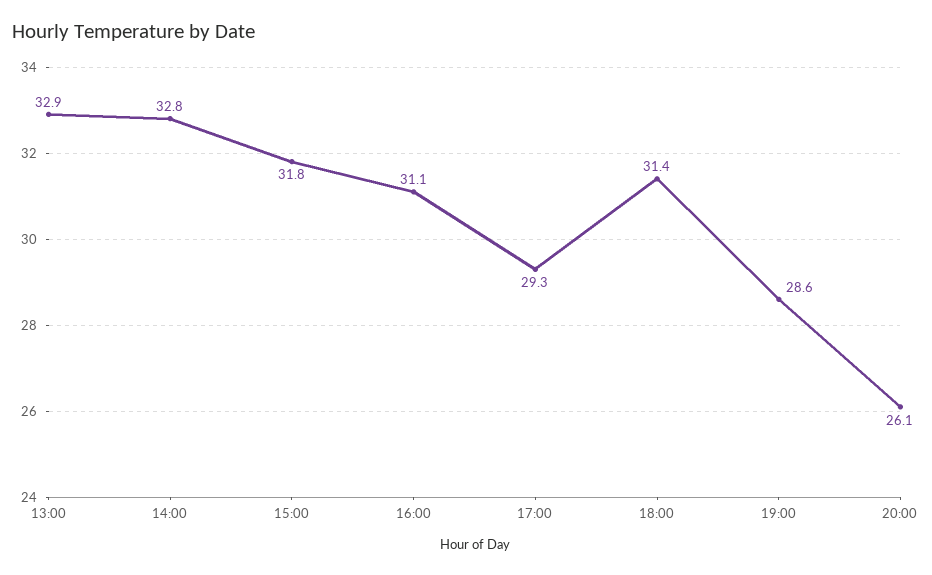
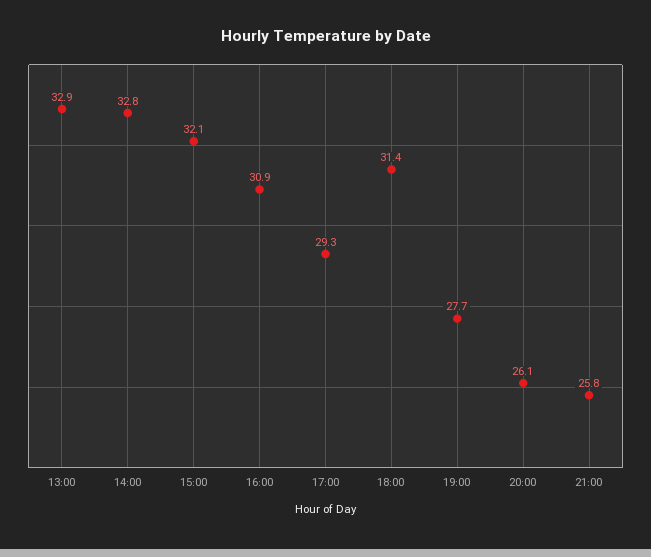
15:00: 31.8 -> 32.1
16:00: 31.1 -> 30.9
19:00: 28.6 -> 27.7
21:00: none -> 25.8

